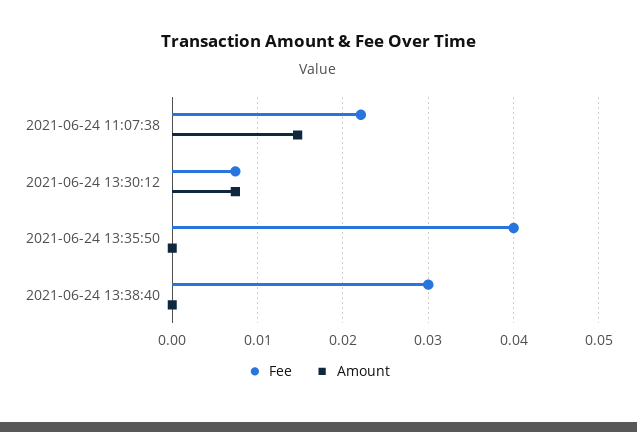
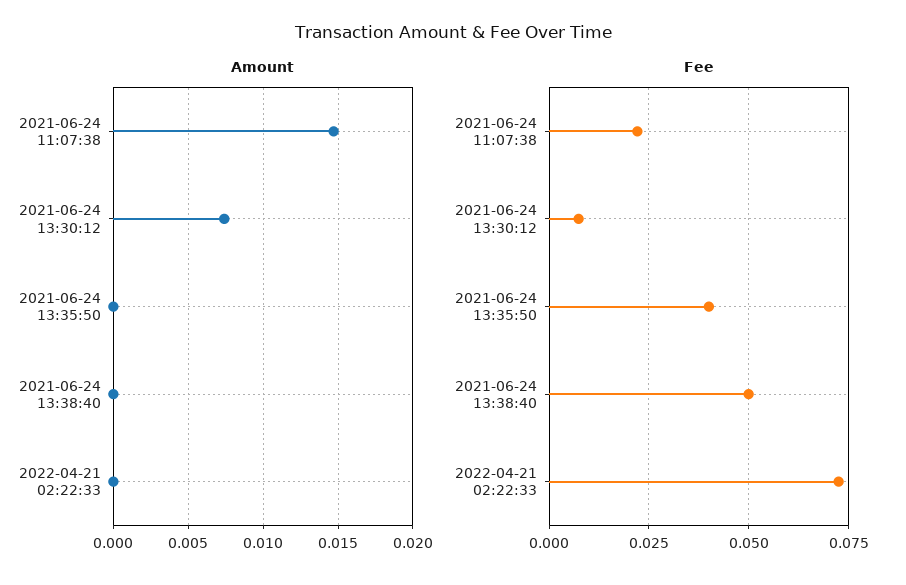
Fee, 2021-06-24 13:38:40: 0.03 -> 0.05
Amount, 2022-04-21 02:22:33: none -> 0
Fee, 2022-04-21 02:22:33: none -> 0.0725

